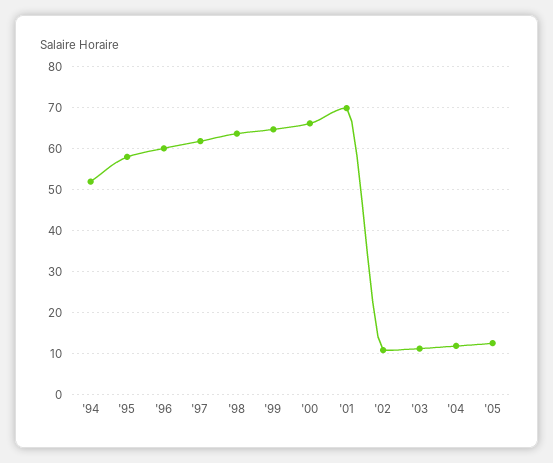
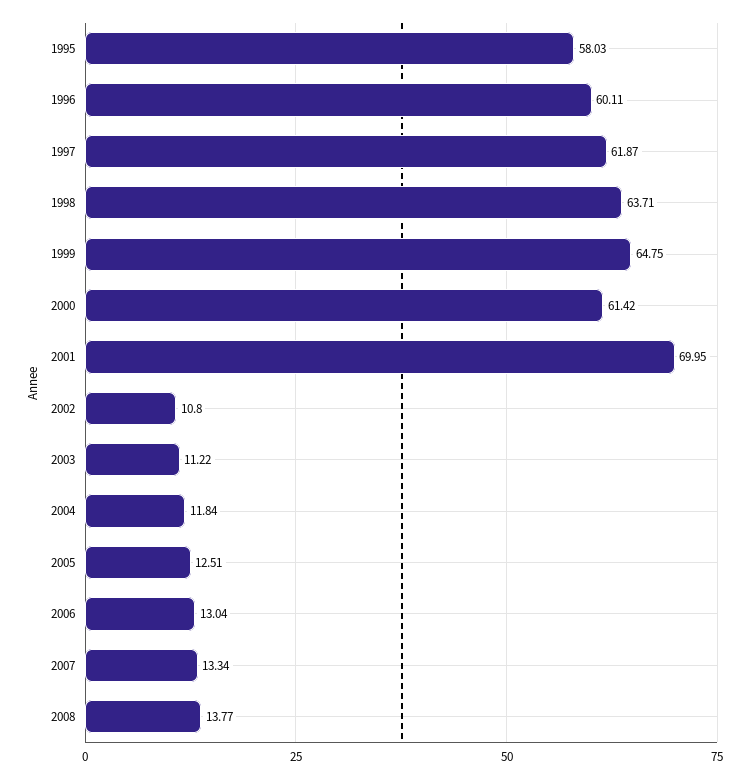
'94: 52 -> none
'00: 66 -> 61.42
2006: none -> 13.04
2007: none -> 13.34
2008: none -> 13.77

